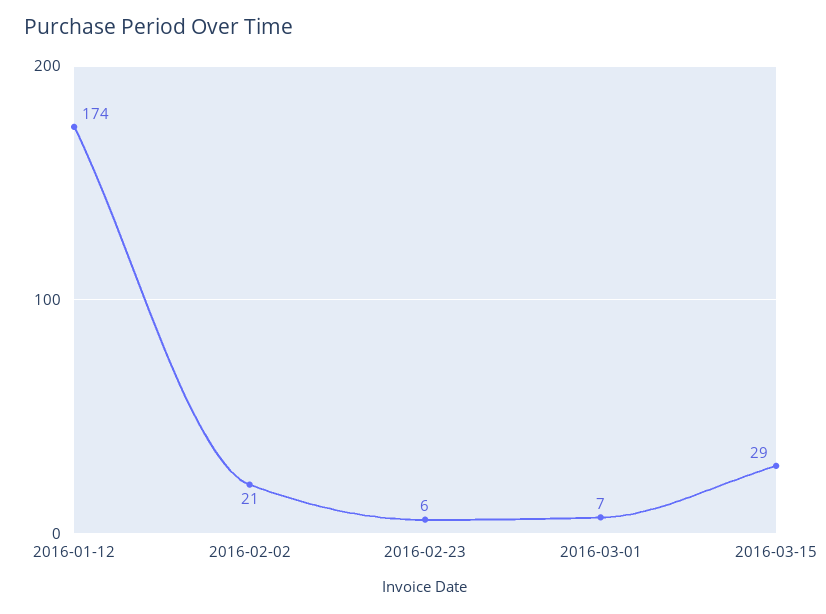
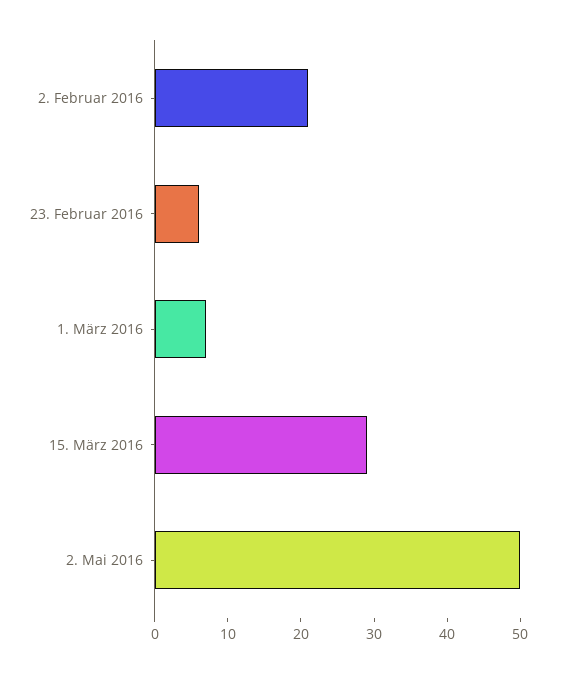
2016-01-12: 174 -> none
2. Mai 2016: none -> 50

